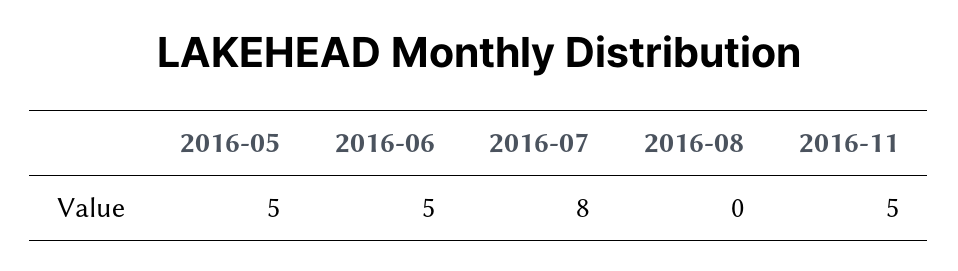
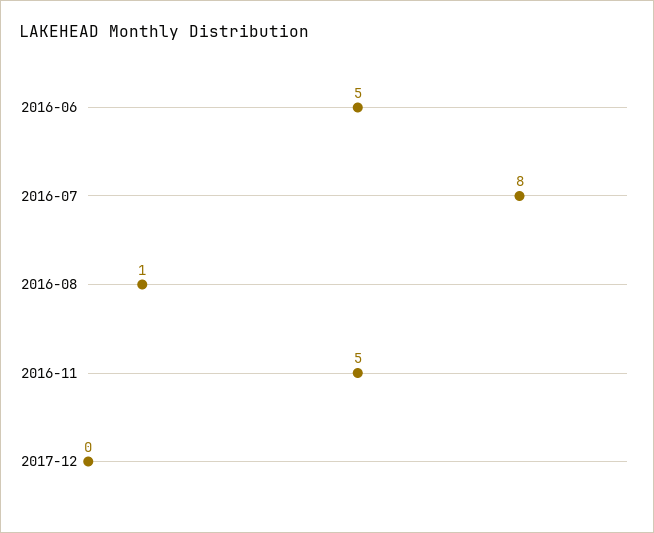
2016-05: 5 -> none
2016-08: 0 -> 1
2017-12: none -> 0

